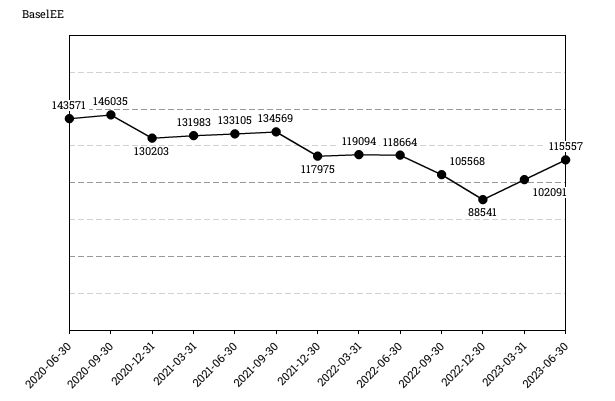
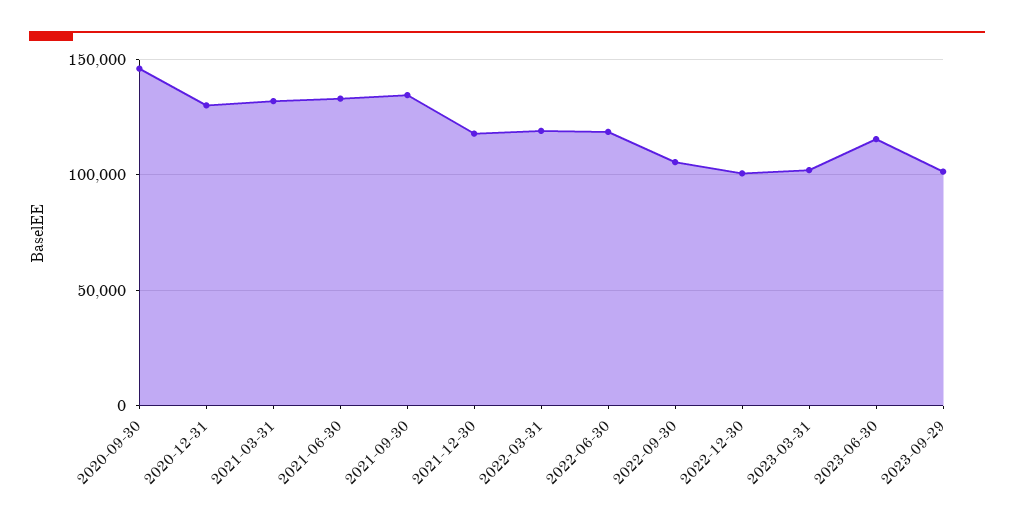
2020-06-30: 143571 -> none
2022-12-30: 88541 -> 100000
2023-09-29: none -> 100000

